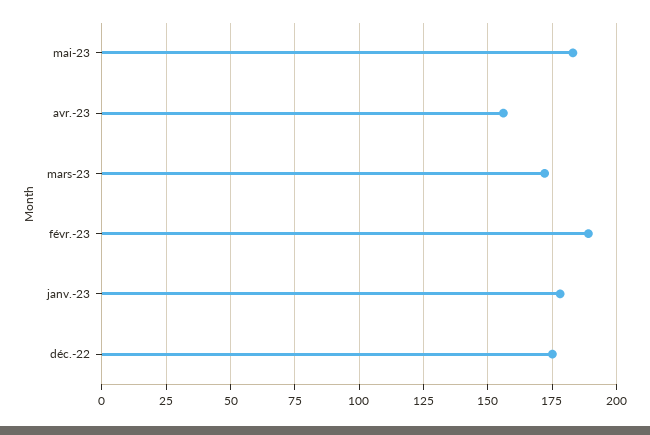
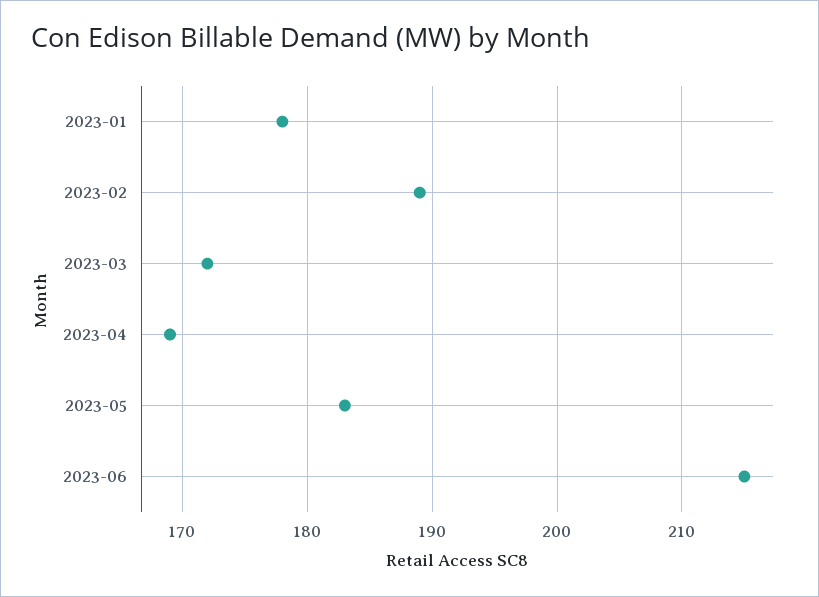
avr.-23: 155 -> 169
déc.-22: 175 -> none
2023-06: none -> 215

